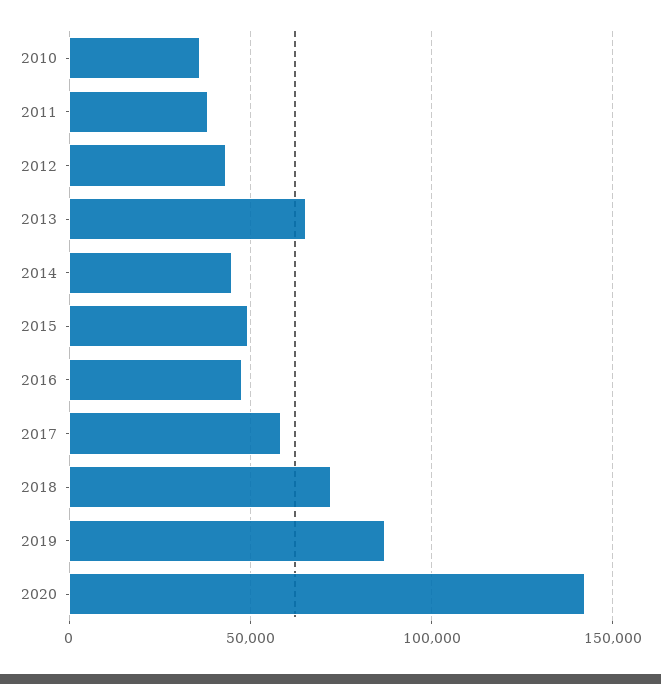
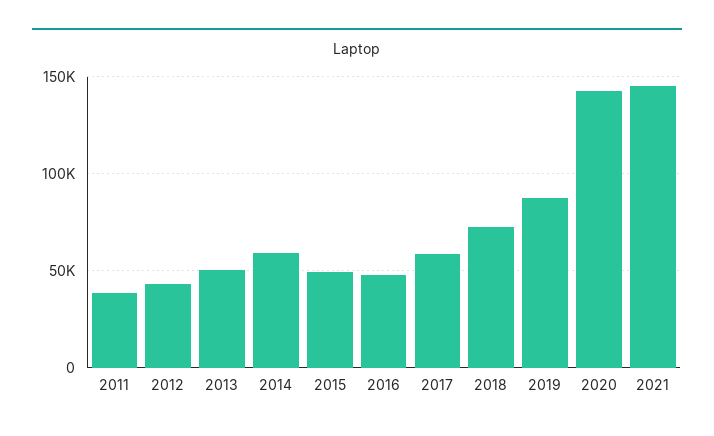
2010: 35000 -> none
2013: 65000 -> 50000
2014: 45000 -> 60000
2021: none -> 145000

